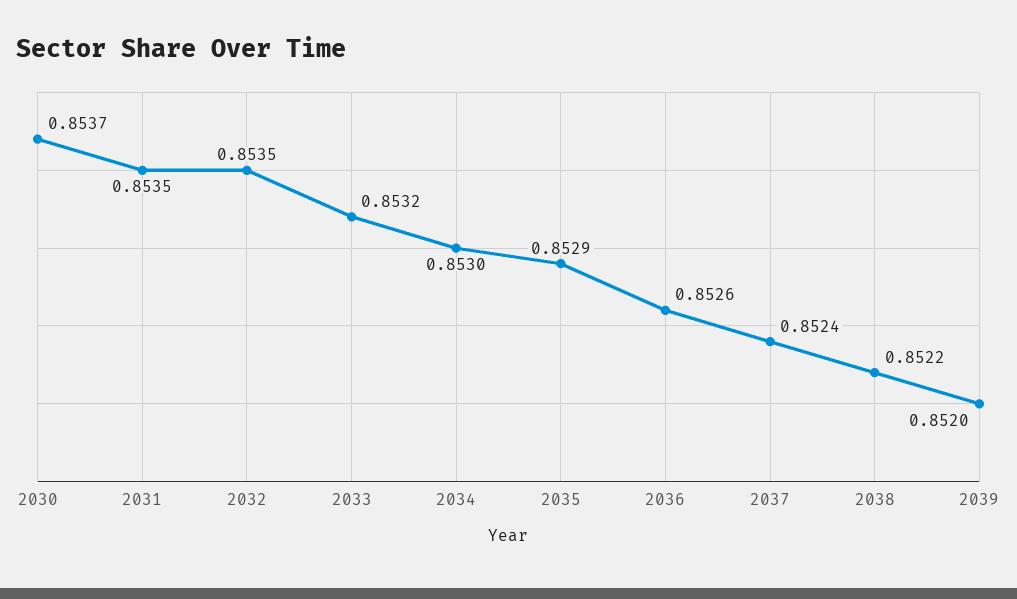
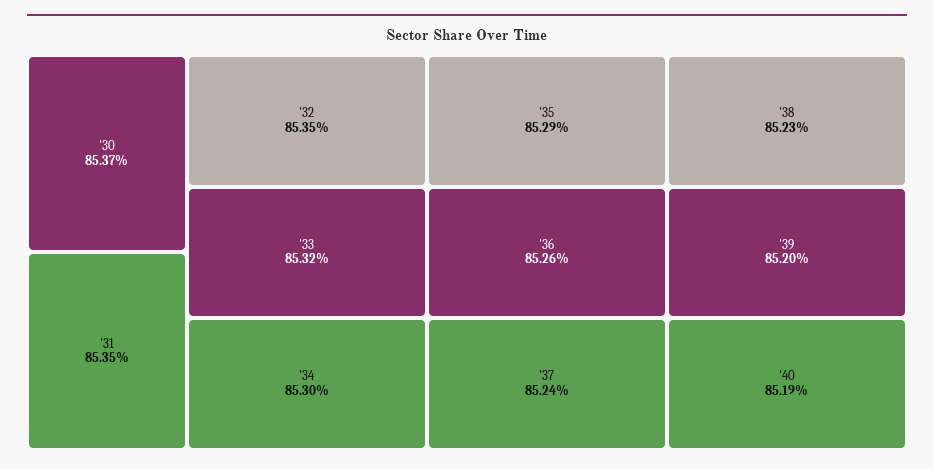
2038: 0.8522 -> 0.8523
'40: none -> 0.8519

